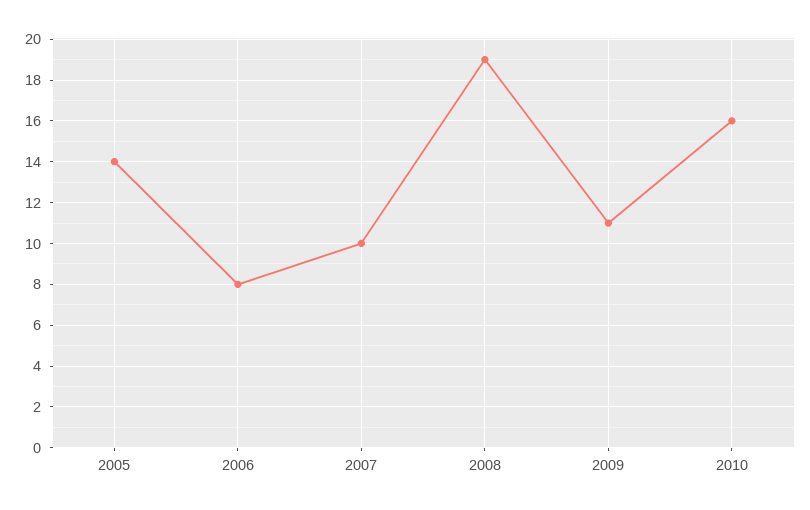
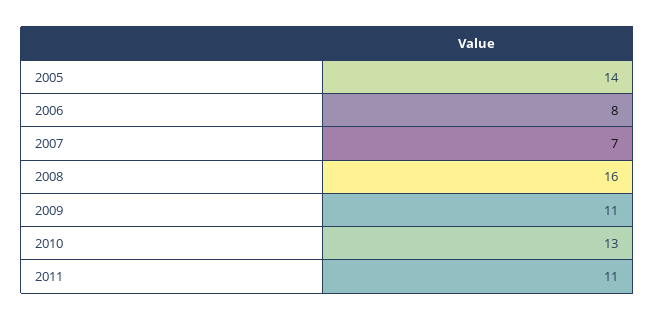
2007: 10 -> 7
2008: 19 -> 16
2010: 16 -> 13
2011: none -> 11

